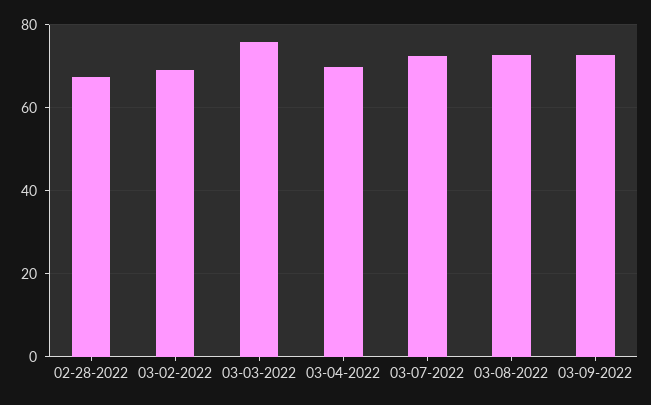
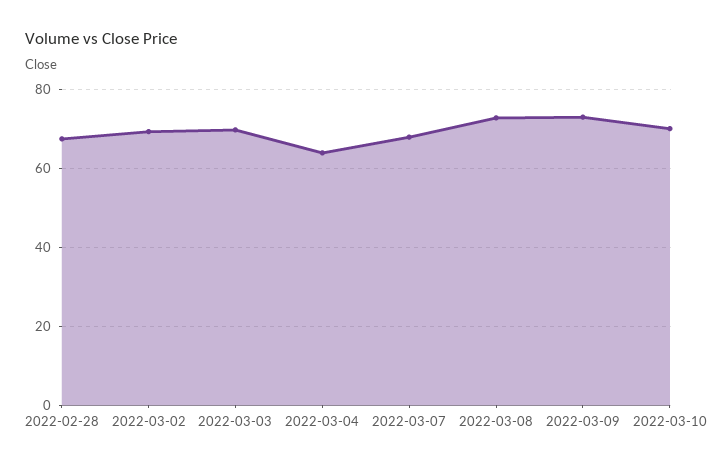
03-03-2022: 76 -> 70
03-04-2022: 70 -> 64
03-07-2022: 72 -> 68
2022-03-10: none -> 70

